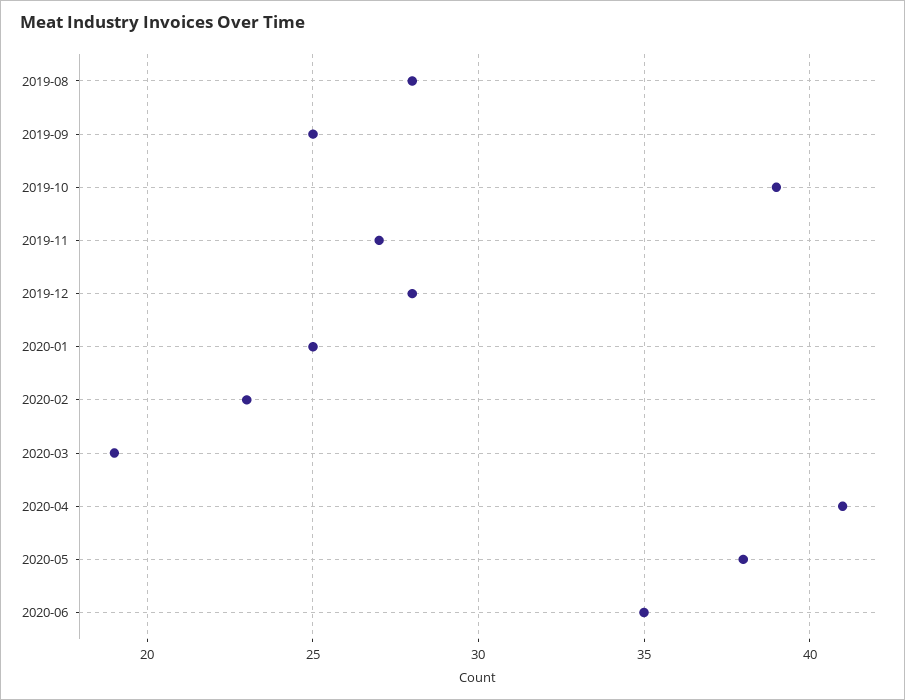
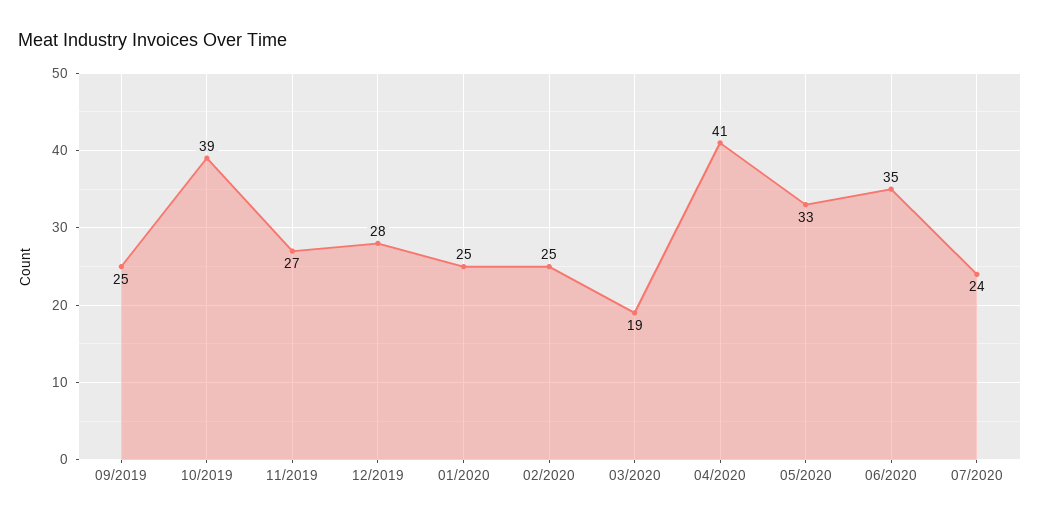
2019-08: 28 -> none
2020-02: 23 -> 25
2020-05: 38 -> 33
07/2020: none -> 24

